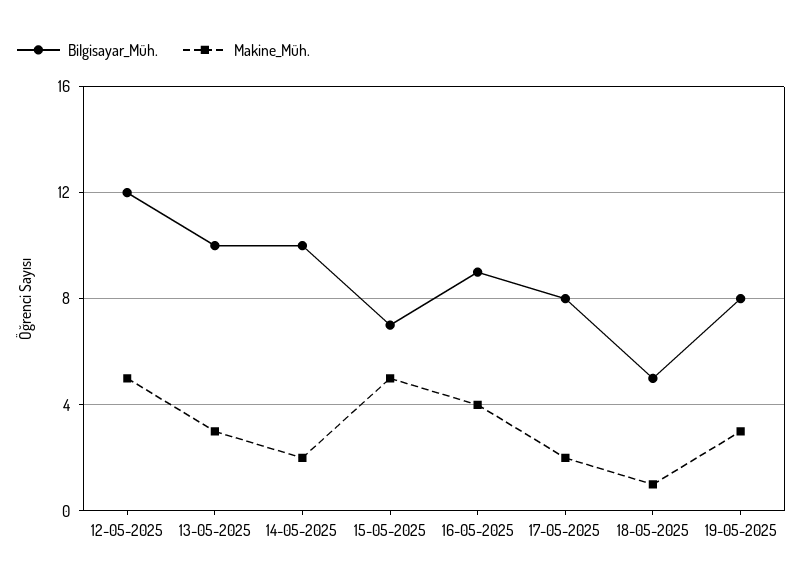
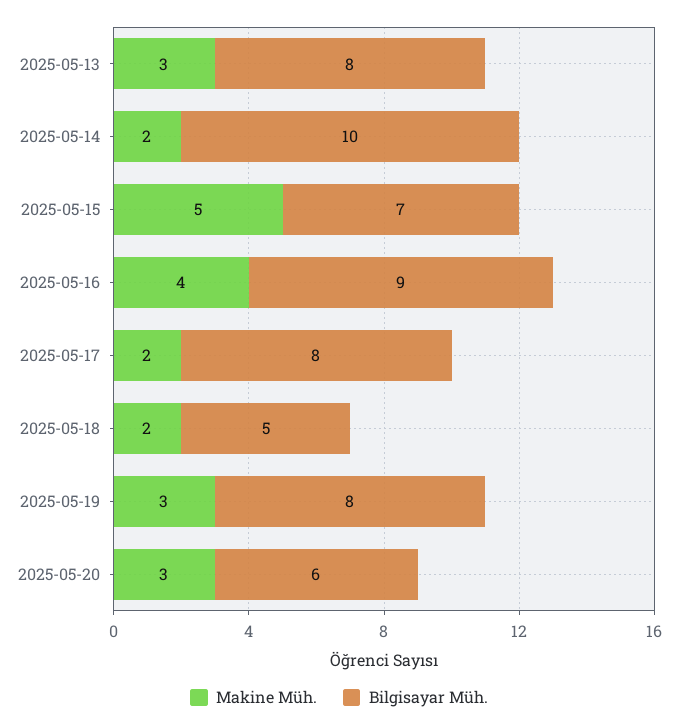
Bilgisayar_Müh., 12-05-2025: 12 -> none
Makine_Müh., 12-05-2025: 5 -> none
Bilgisayar_Müh., 13-05-2025: 10 -> 8
Makine_Müh., 18-05-2025: 1 -> 2
Makine_Müh., 2025-05-20: none -> 3
Bilgisayar_Müh., 2025-05-20: none -> 6

